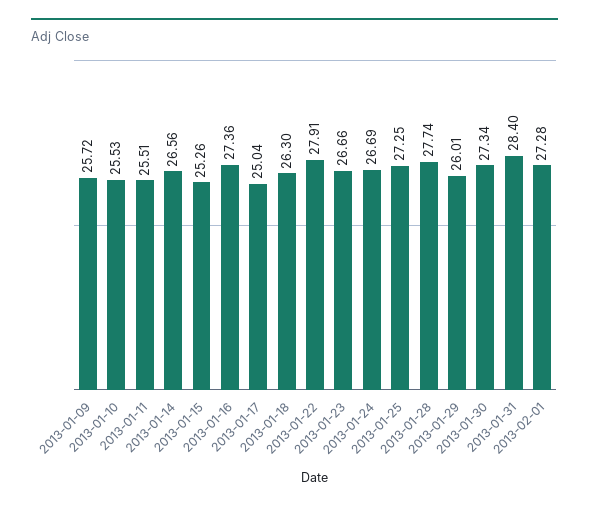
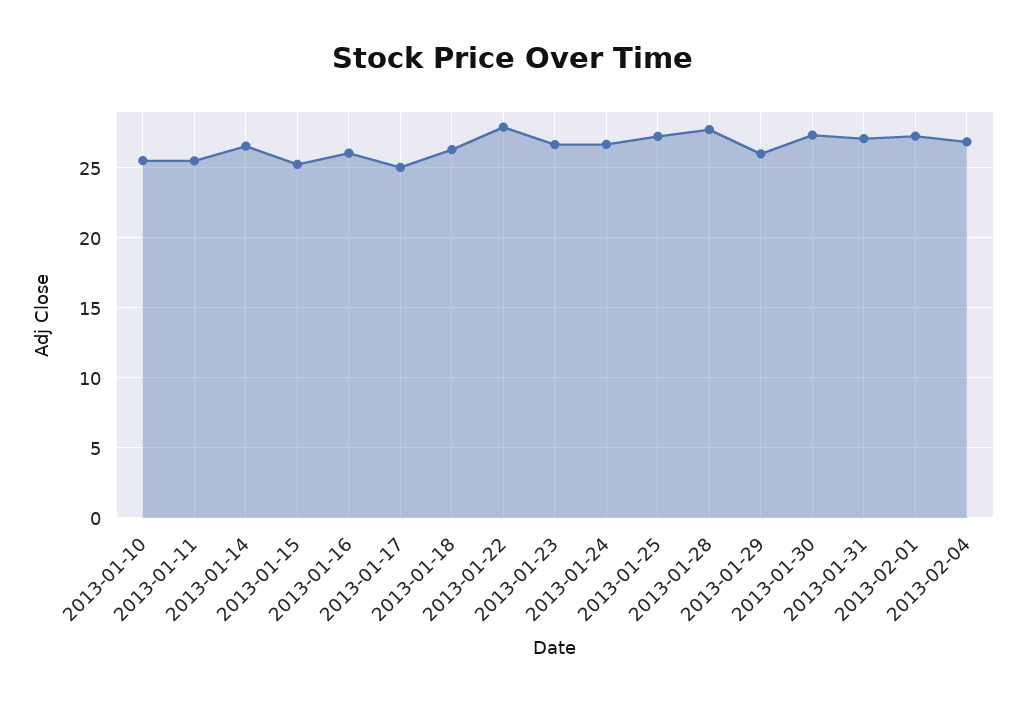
2013-01-09: 25.72 -> none
2013-01-16: 27.36 -> 26
2013-01-31: 28.4 -> 27
2013-02-04: none -> 27

